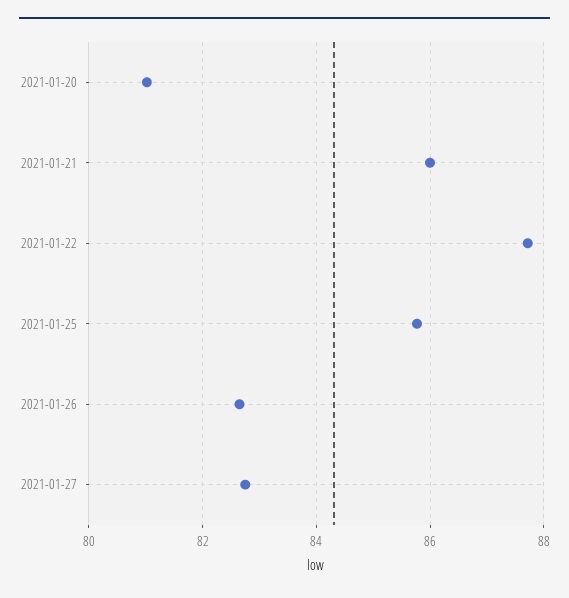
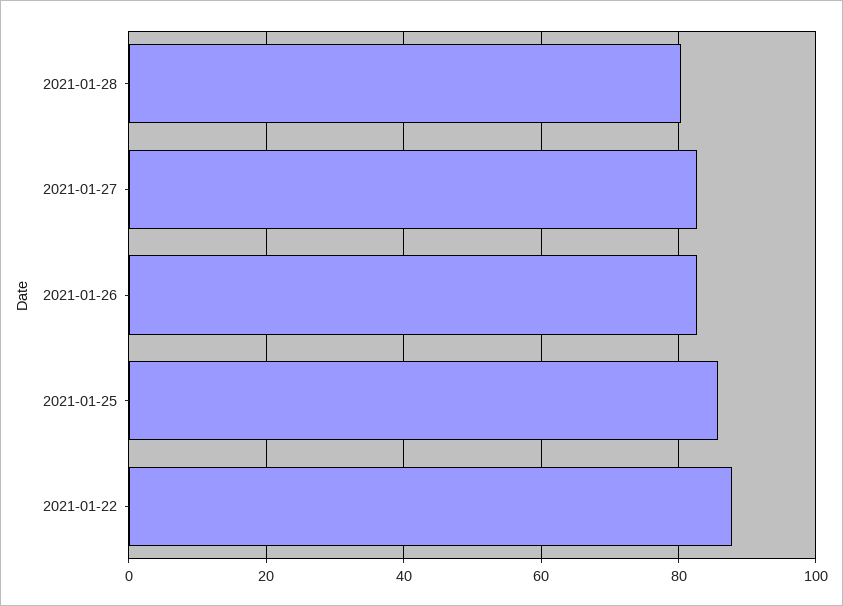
2021-01-20: 81 -> none
2021-01-21: 86 -> none
2021-01-28: none -> 80

